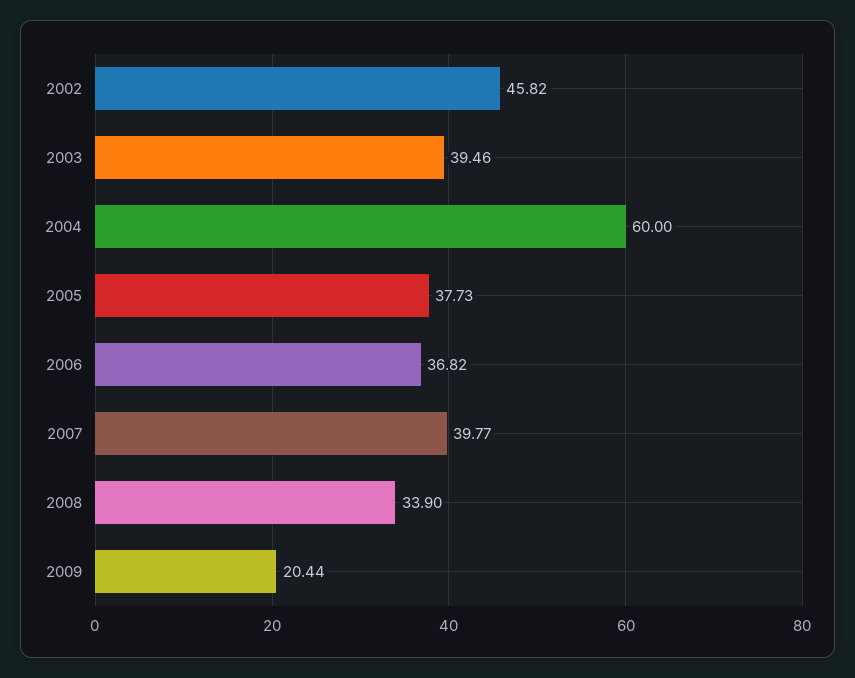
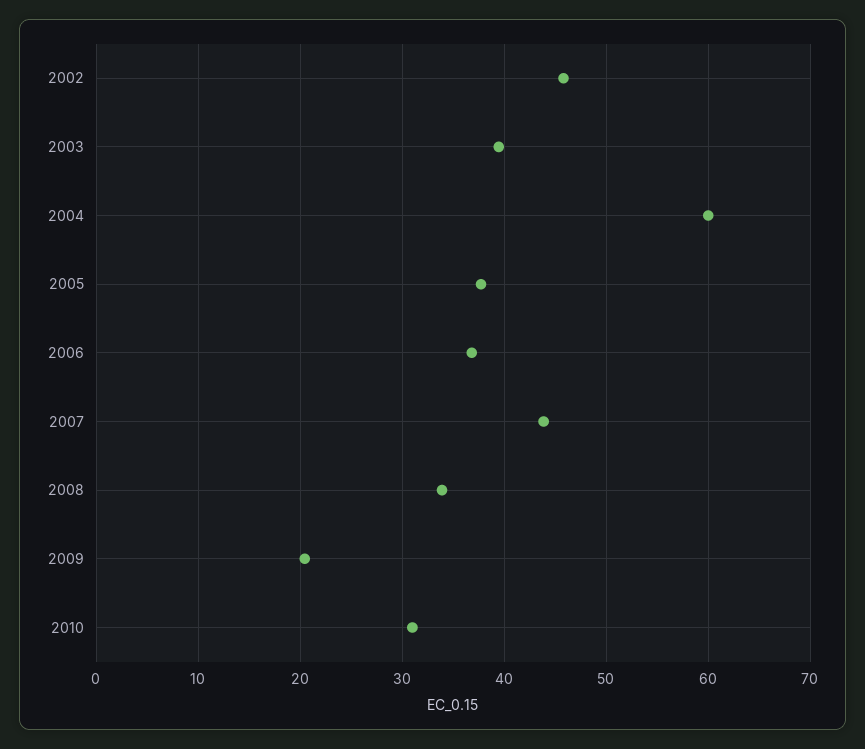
2007: 39.77 -> 44
2010: none -> 31

